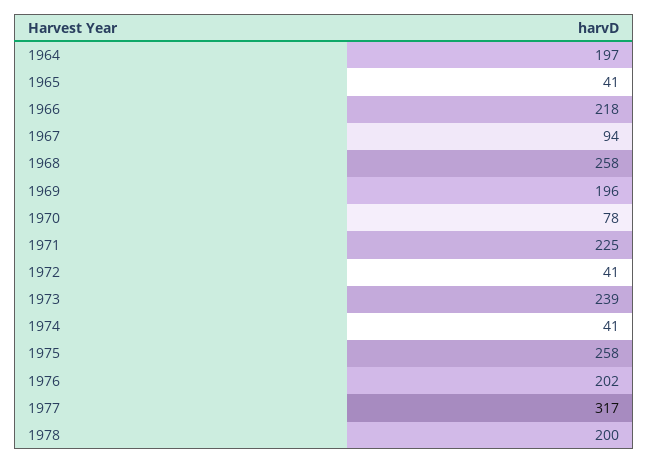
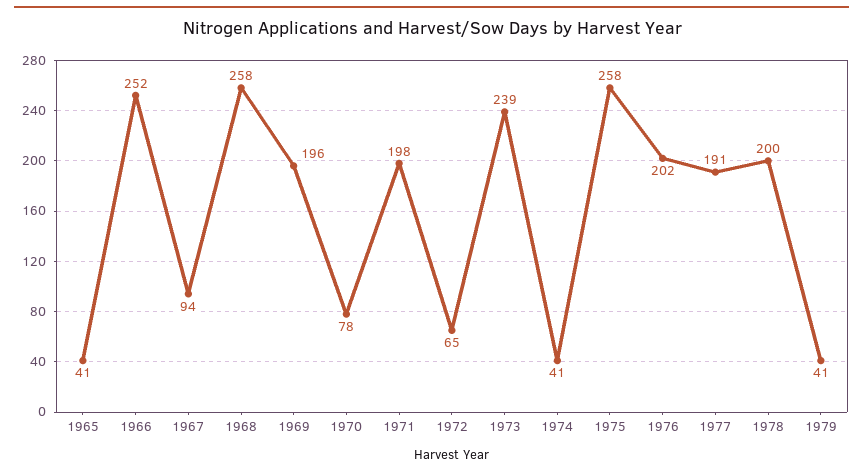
1964: 197 -> none
1966: 218 -> 252
1971: 225 -> 198
1972: 41 -> 65
1977: 317 -> 191
1979: none -> 41

